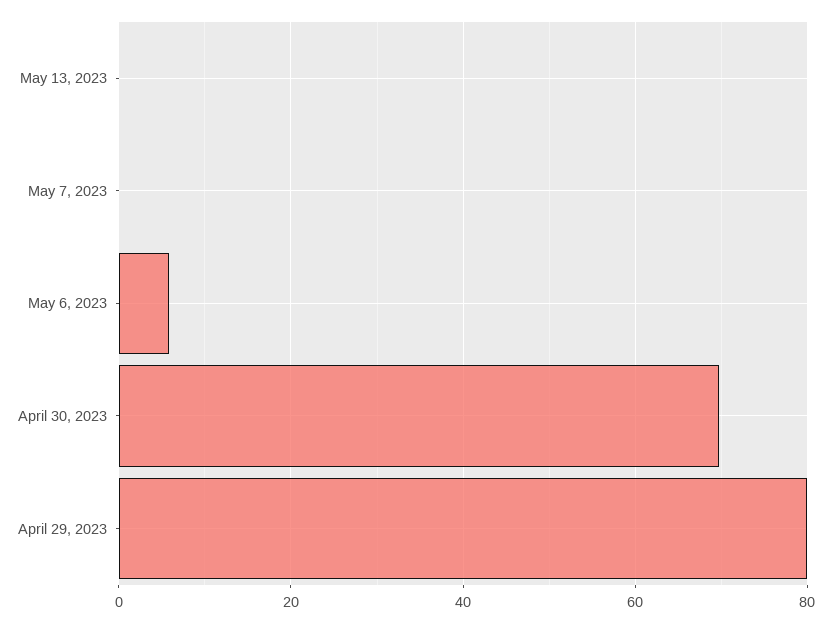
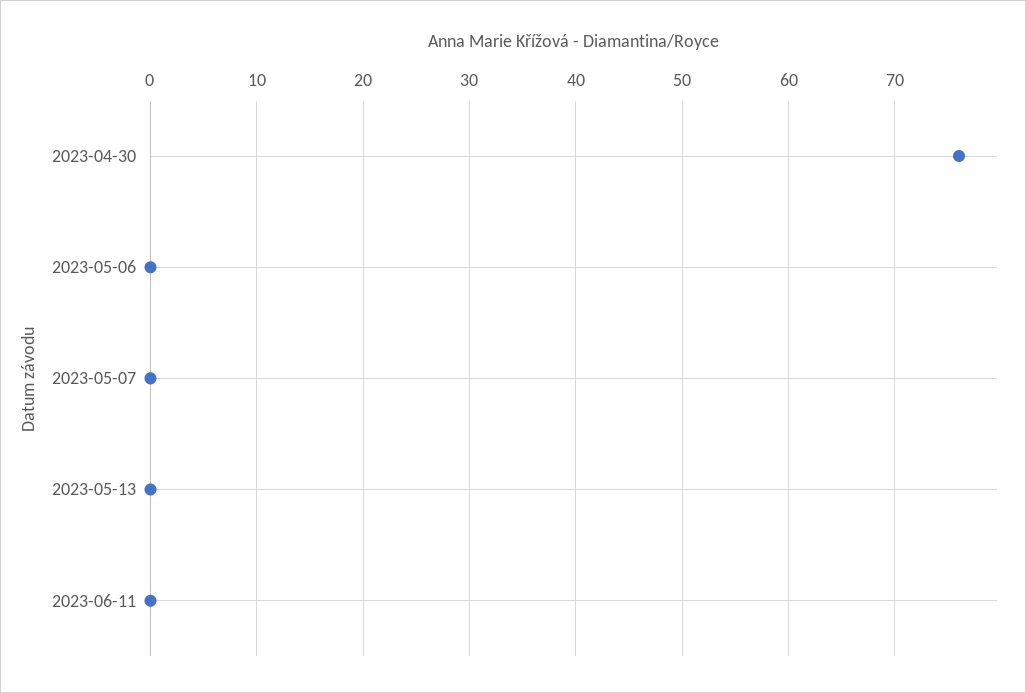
May 6, 2023: 6 -> 0
April 30, 2023: 70 -> 76
April 29, 2023: 80 -> none
2023-06-11: none -> 0

